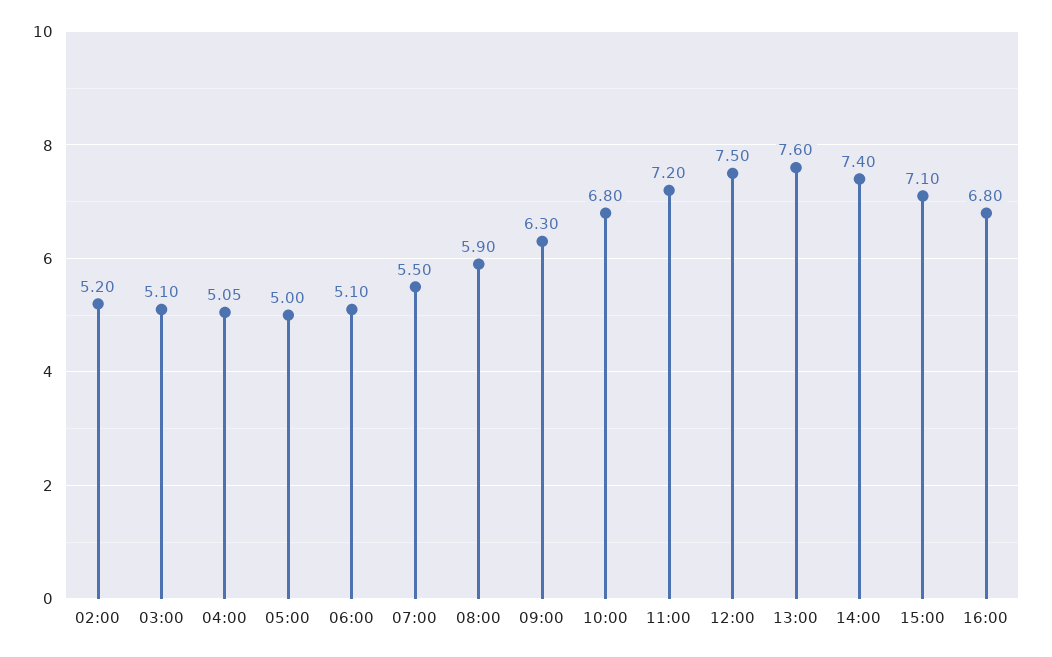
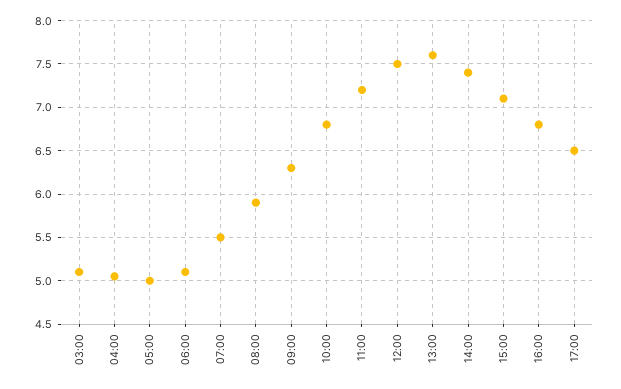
02:00: 5.2 -> none
17:00: none -> 6.5

